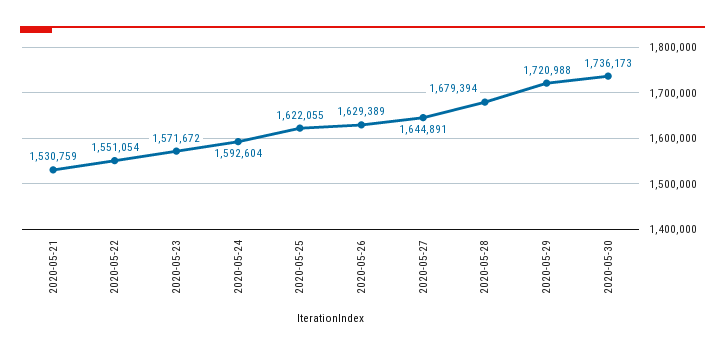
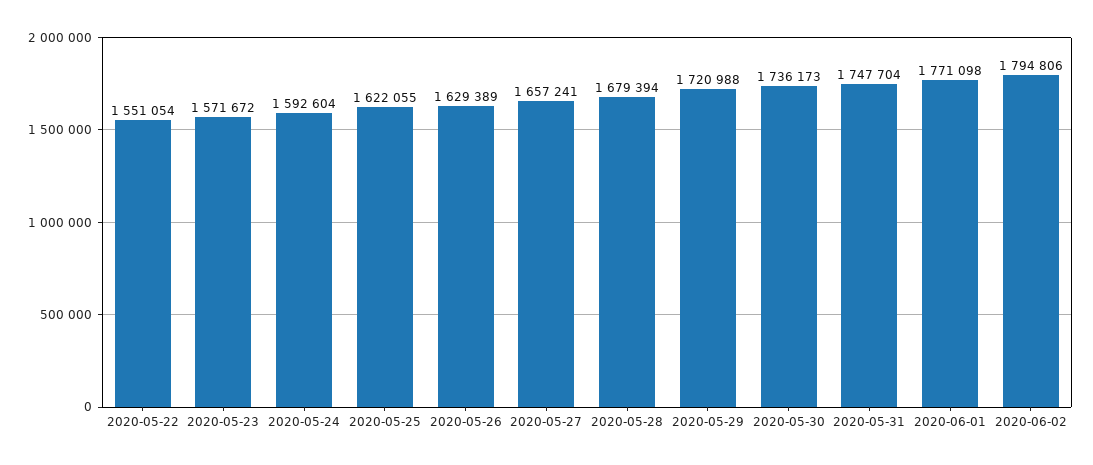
2020-05-21: 1530759 -> none
2020-05-27: 1644891 -> 1657241
2020-05-31: none -> 1747704
2020-06-01: none -> 1771098
2020-06-02: none -> 1794806

